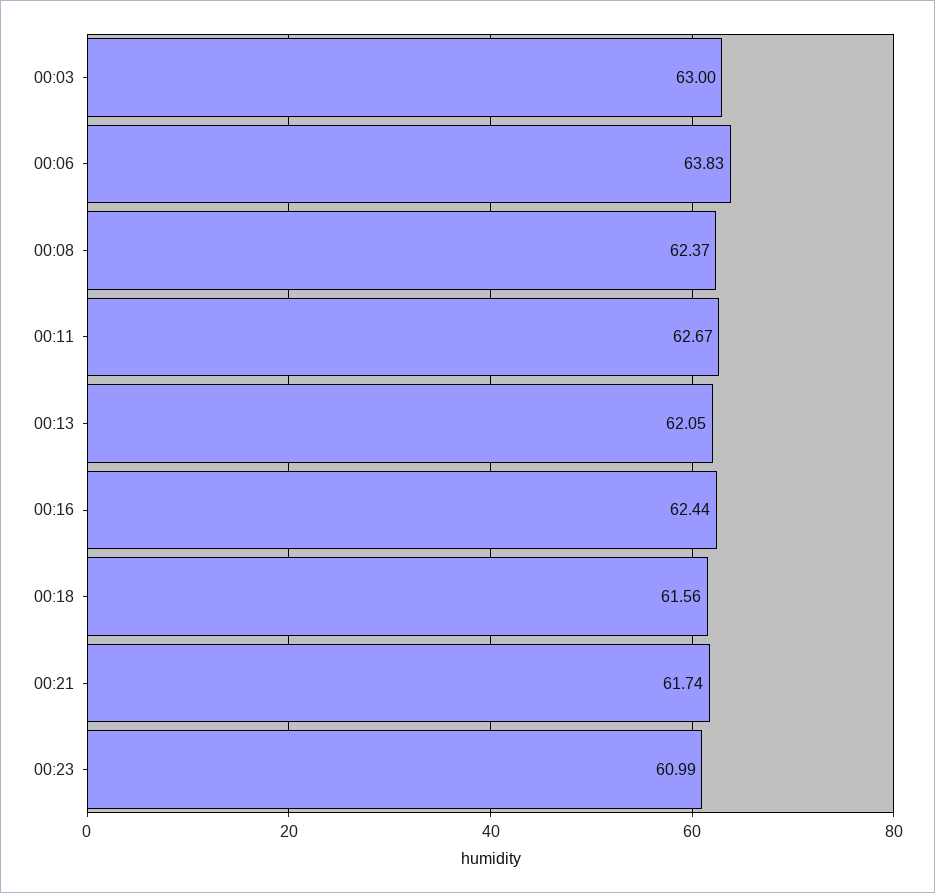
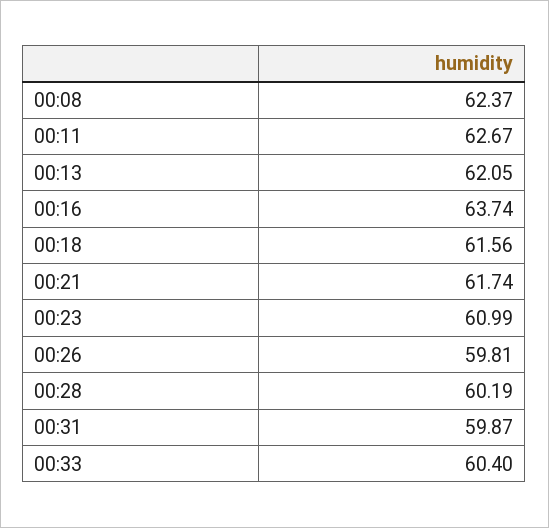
00:03: 63 -> none
00:06: 63.83 -> none
00:16: 62.44 -> 63.74
00:26: none -> 59.81
00:28: none -> 60.19
00:31: none -> 59.87
00:33: none -> 60.4

